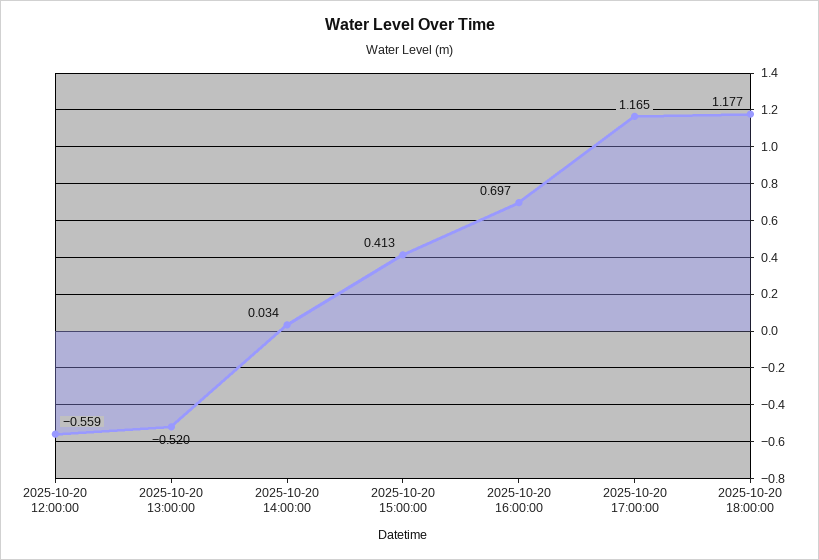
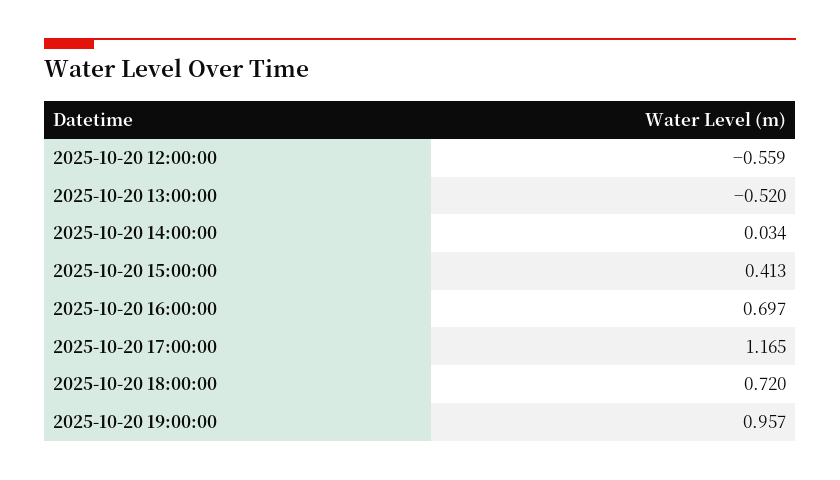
2025-10-20 18:00:00: 1.177 -> 0.72
2025-10-20 19:00:00: none -> 0.957

